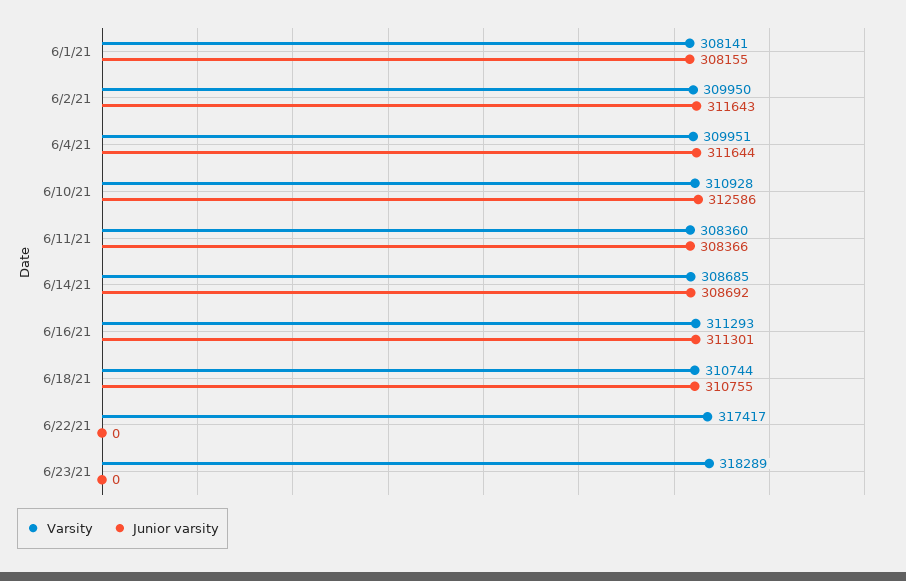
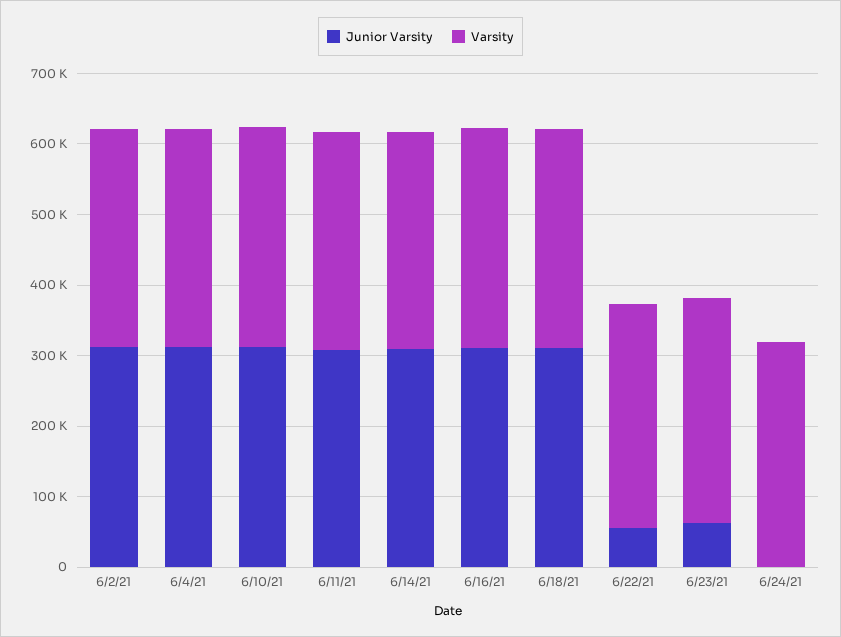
Varsity, 6/1/21: 308141 -> none
Junior varsity, 6/1/21: 308155 -> none
Junior varsity, 6/22/21: 0 -> 60000
Junior varsity, 6/23/21: 0 -> 60000
Junior varsity, 6/24/21: none -> 0
Varsity, 6/24/21: none -> 320000

